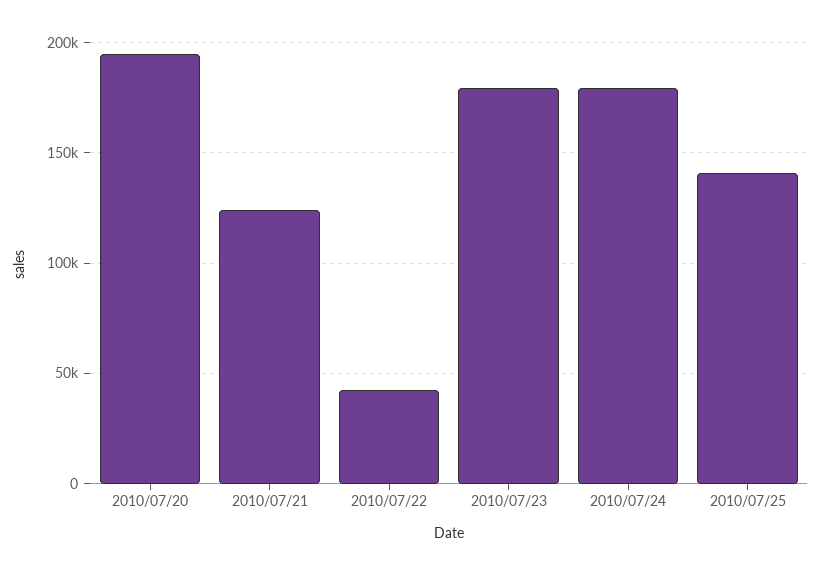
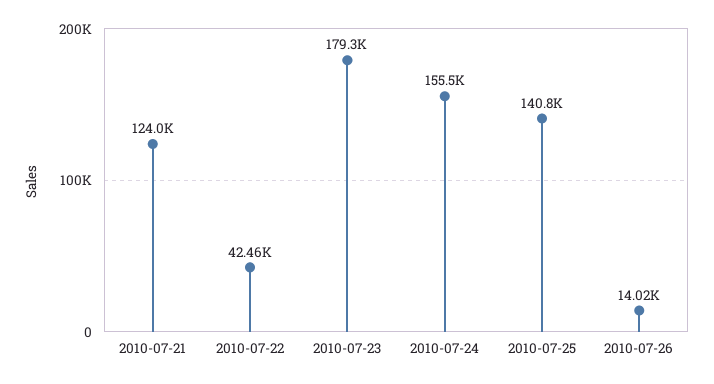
2010/07/20: 195000 -> none
2010/07/24: 180000 -> 155500
2010-07-26: none -> 14020

